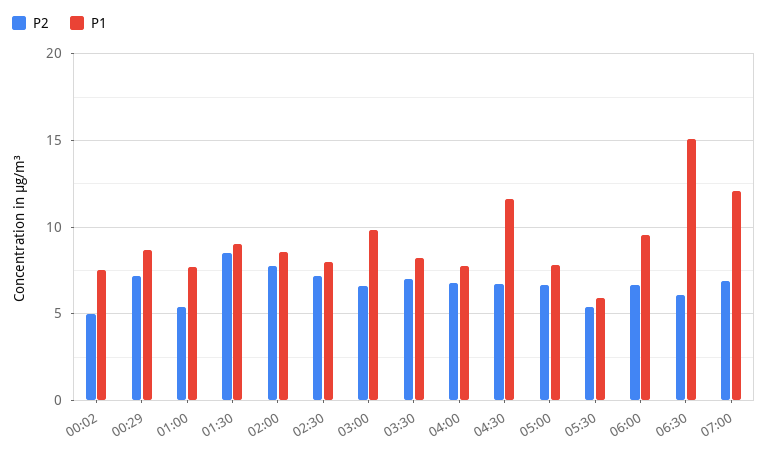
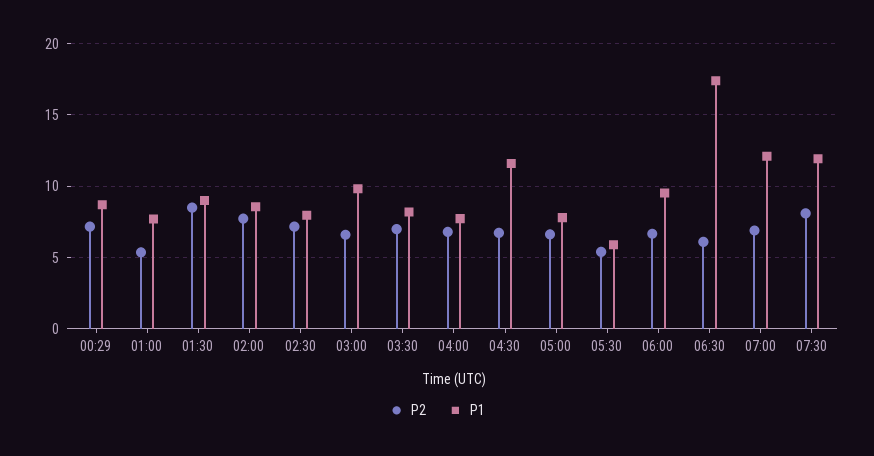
P2, 00:02: 5 -> none
P1, 00:02: 7.5 -> none
P1, 06:30: 15 -> 17.5
P2, 07:30: none -> 8
P1, 07:30: none -> 12

